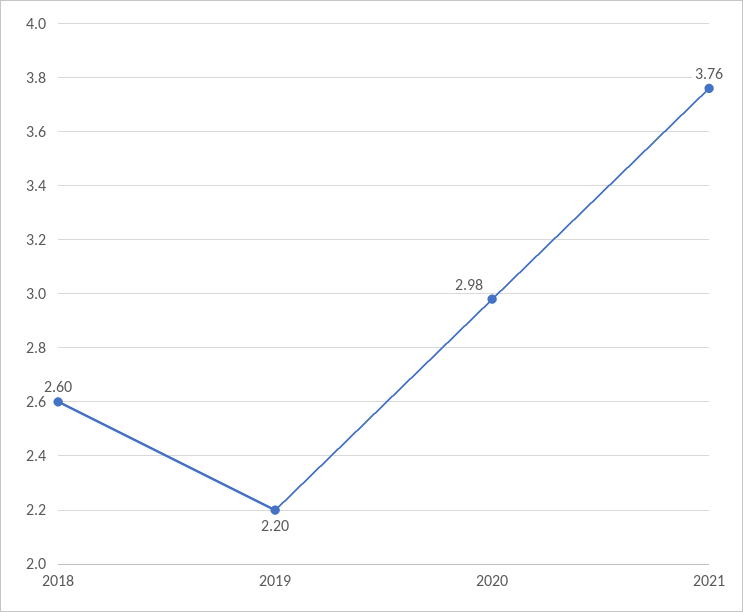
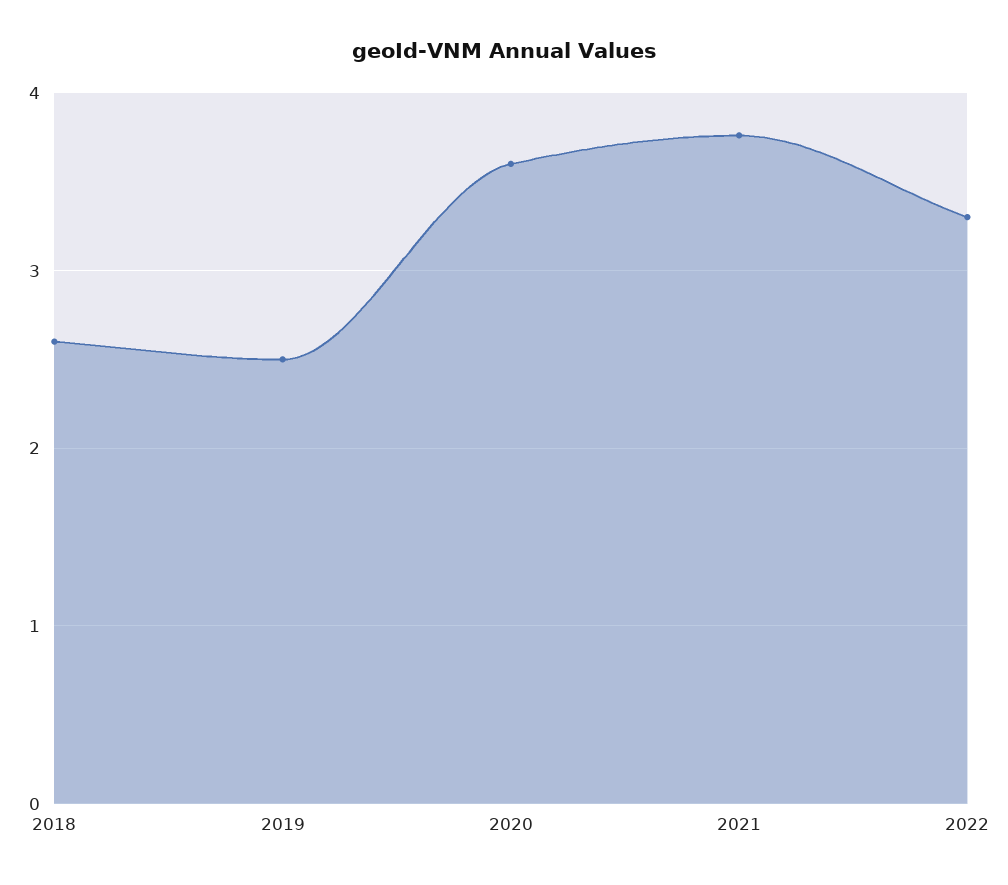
2019: 2.2 -> 2.5
2020: 2.98 -> 3.6
2022: none -> 3.3

